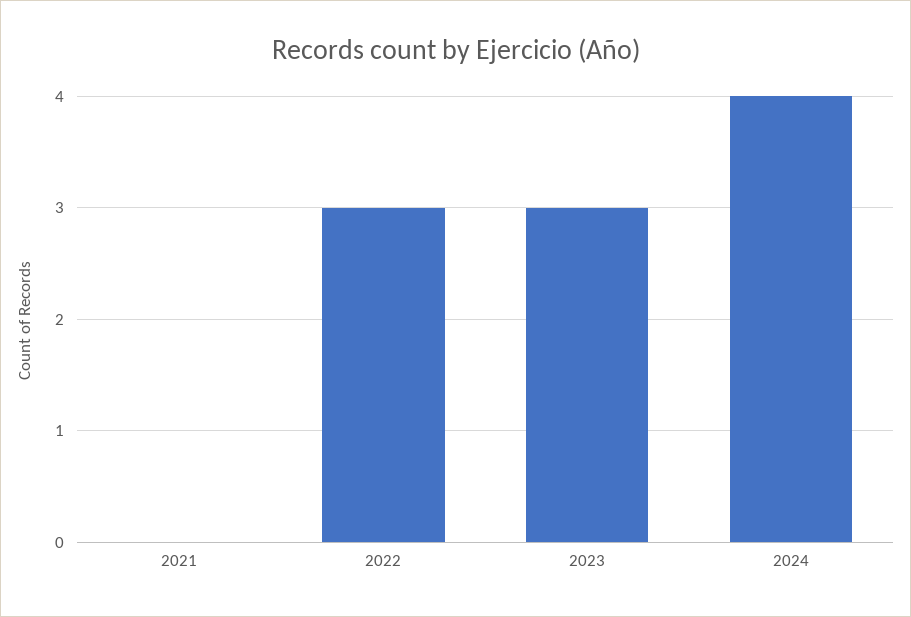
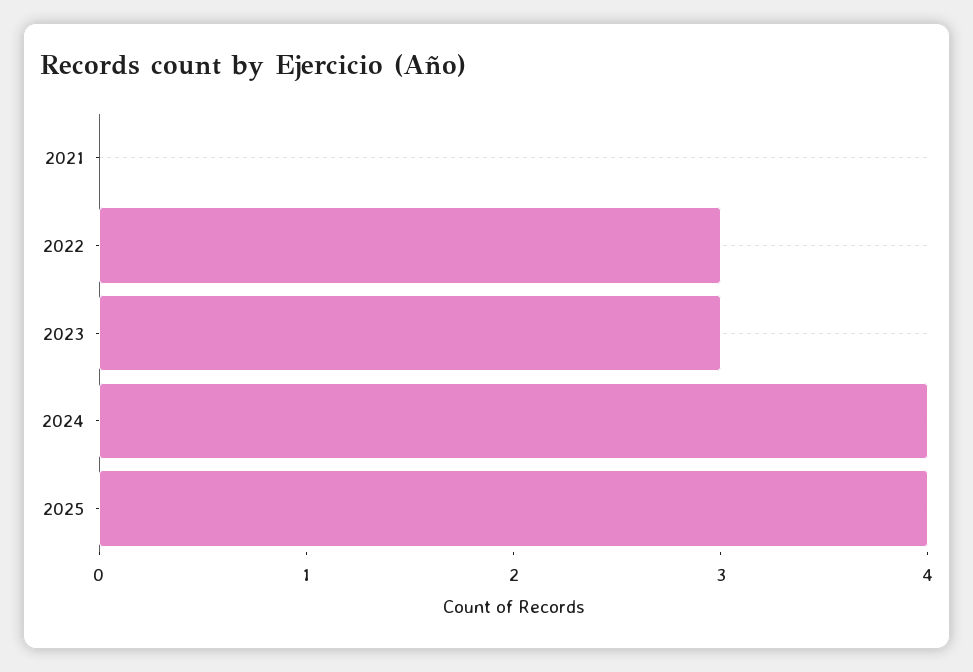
2025: none -> 4

